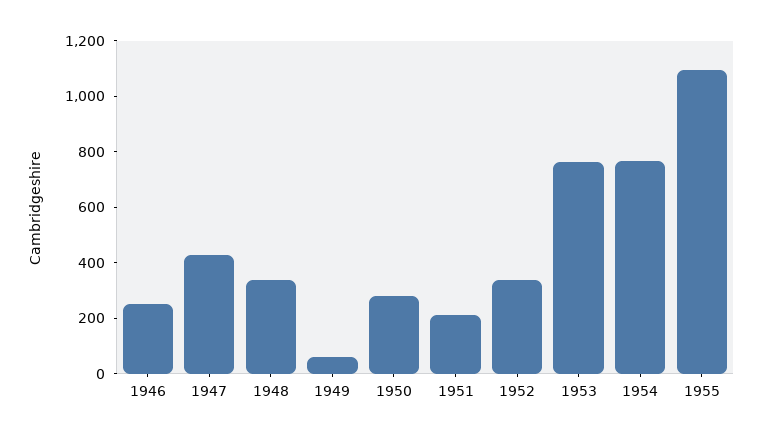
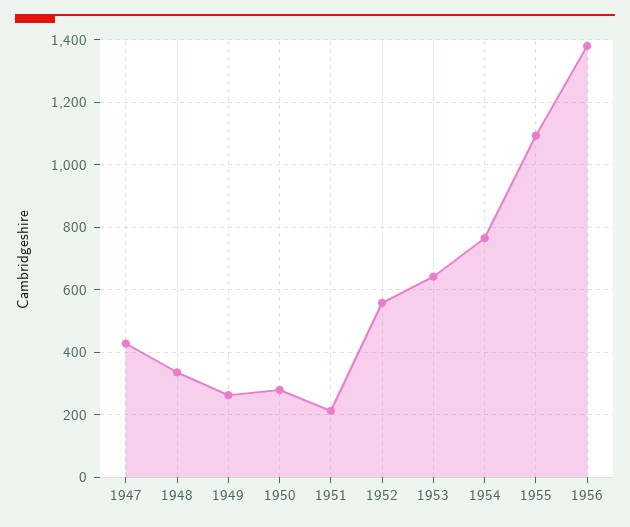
1946: 250 -> none
1949: 50 -> 260
1952: 350 -> 560
1953: 750 -> 640
1956: none -> 1380

